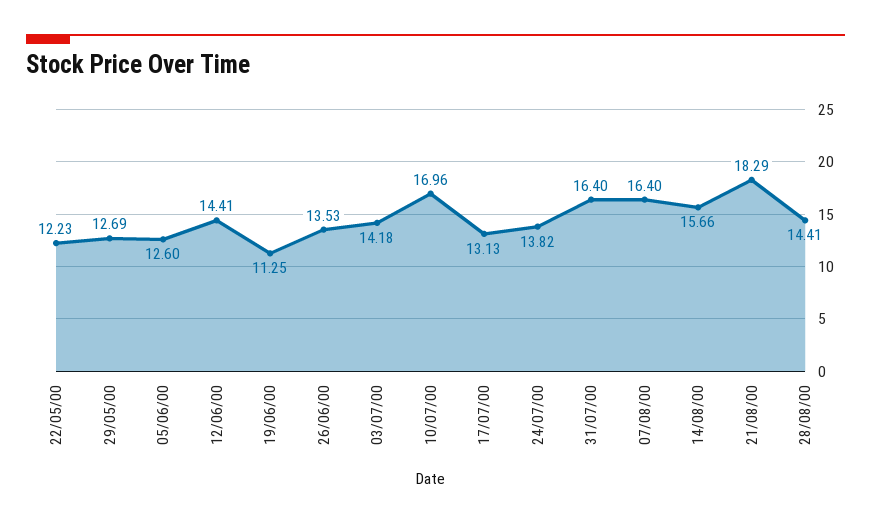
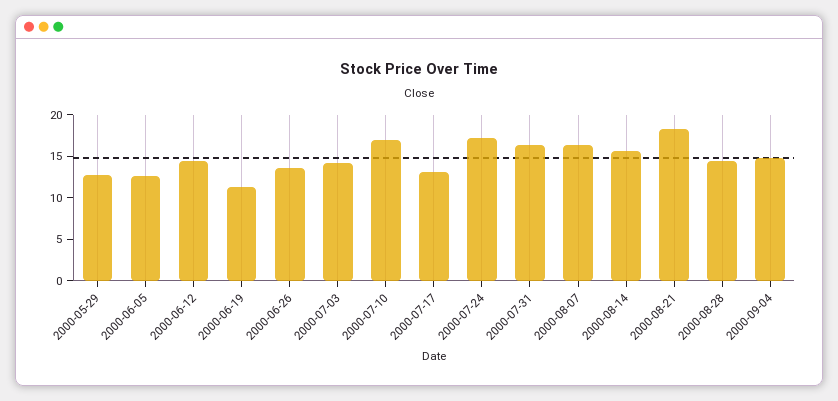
22/05/00: 12.23 -> none
24/07/00: 13.82 -> 17
2000-09-04: none -> 15

